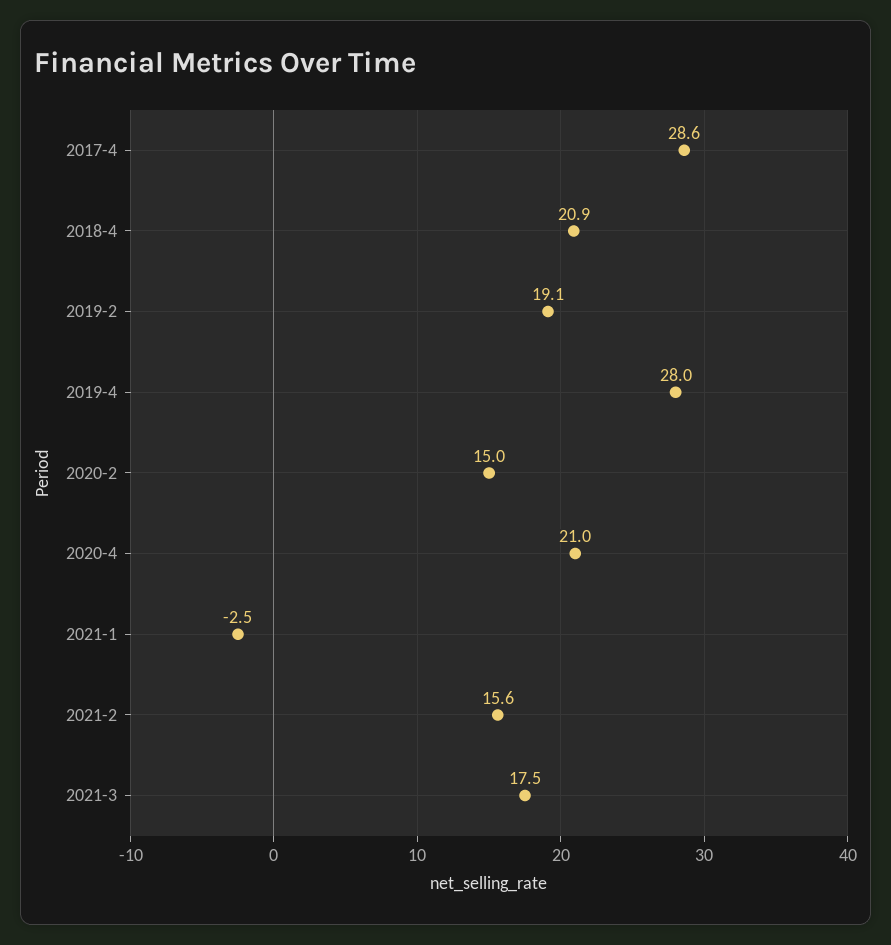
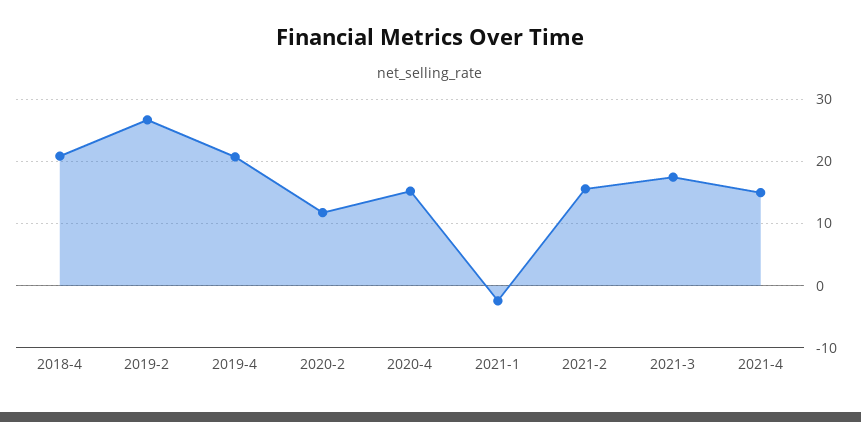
2017-4: 28.6 -> none
2019-2: 19.1 -> 27
2019-4: 28 -> 21
2020-2: 15 -> 12
2020-4: 21 -> 15
2021-4: none -> 15

